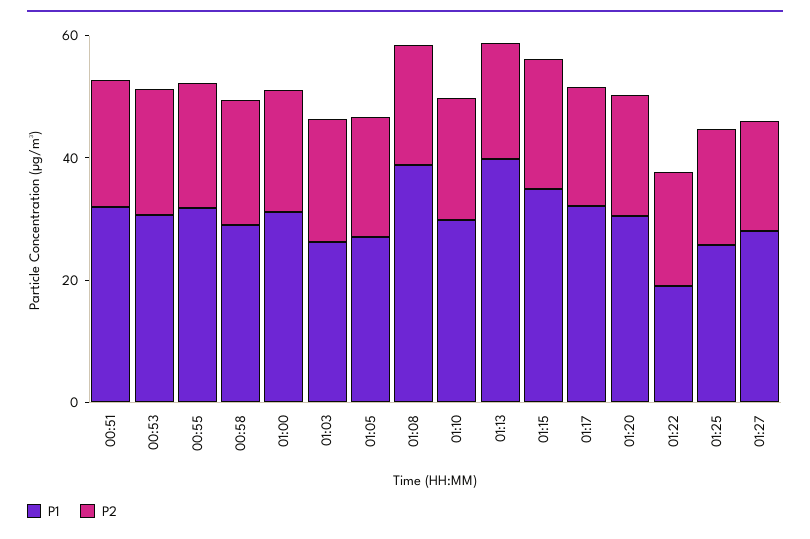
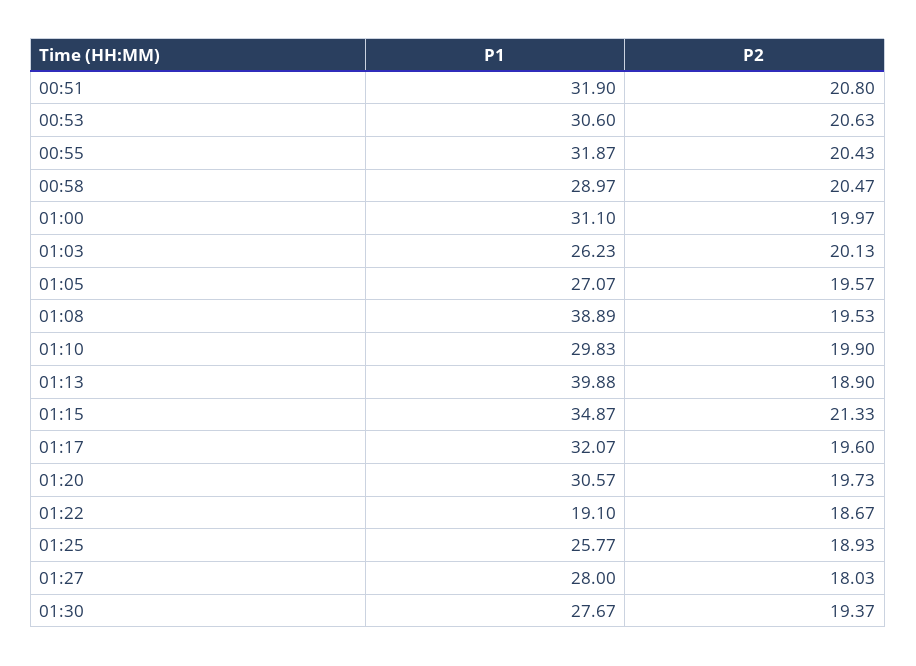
P1, 01:30: none -> 27.67
P2, 01:30: none -> 19.37

